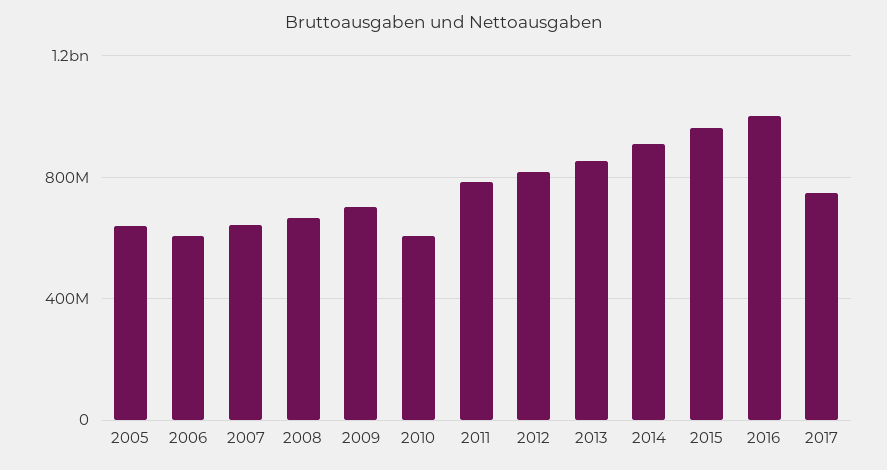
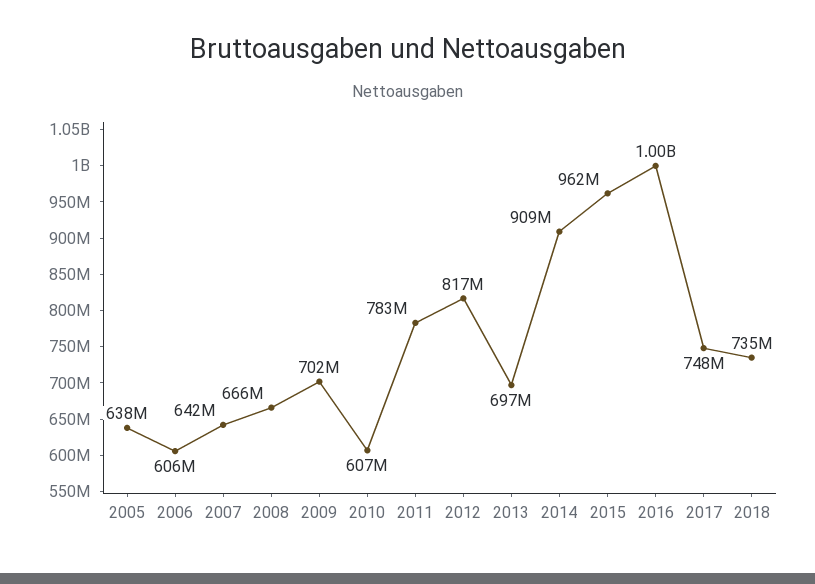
2013: 850000000 -> 697000000
2018: none -> 735000000

